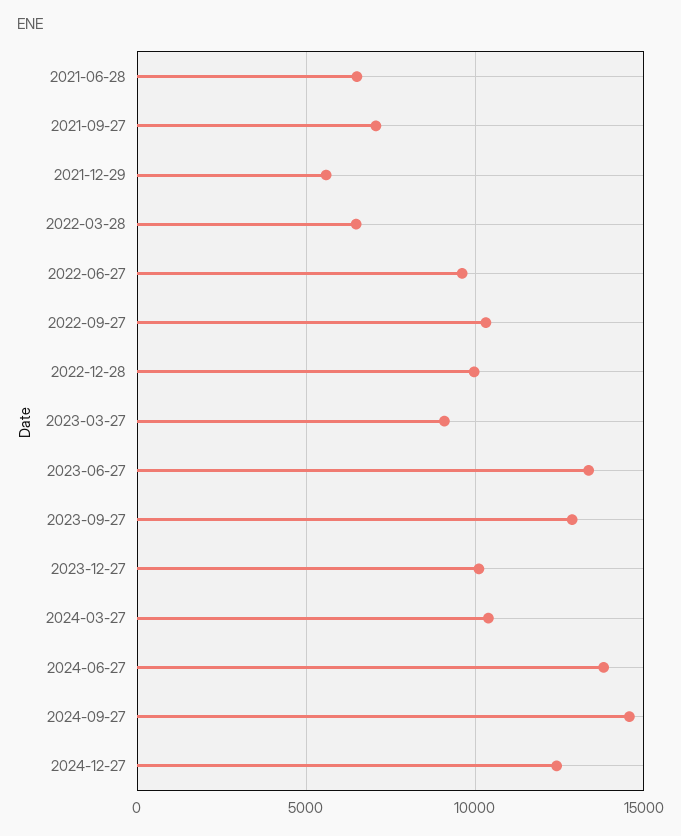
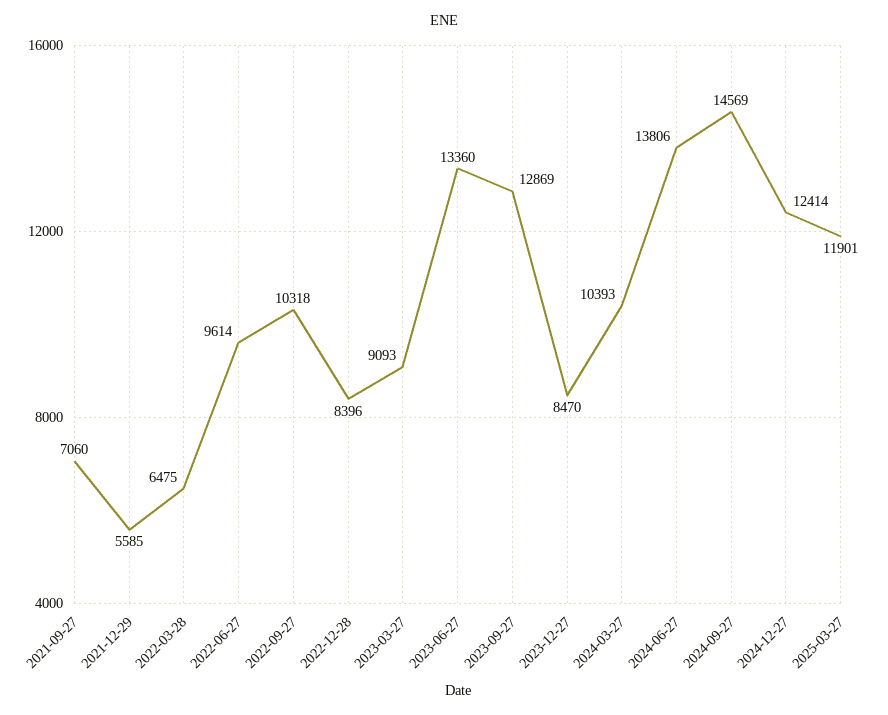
2021-06-28: 6500 -> none
2022-12-28: 10000 -> 8396
2023-12-27: 10000 -> 8470
2025-03-27: none -> 11901

